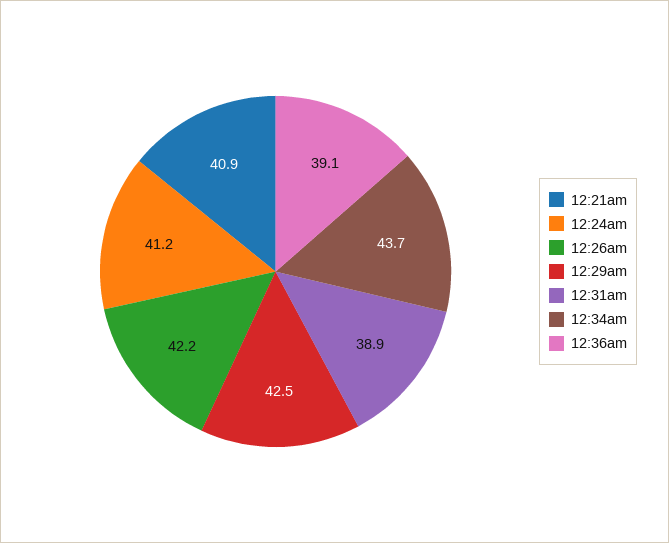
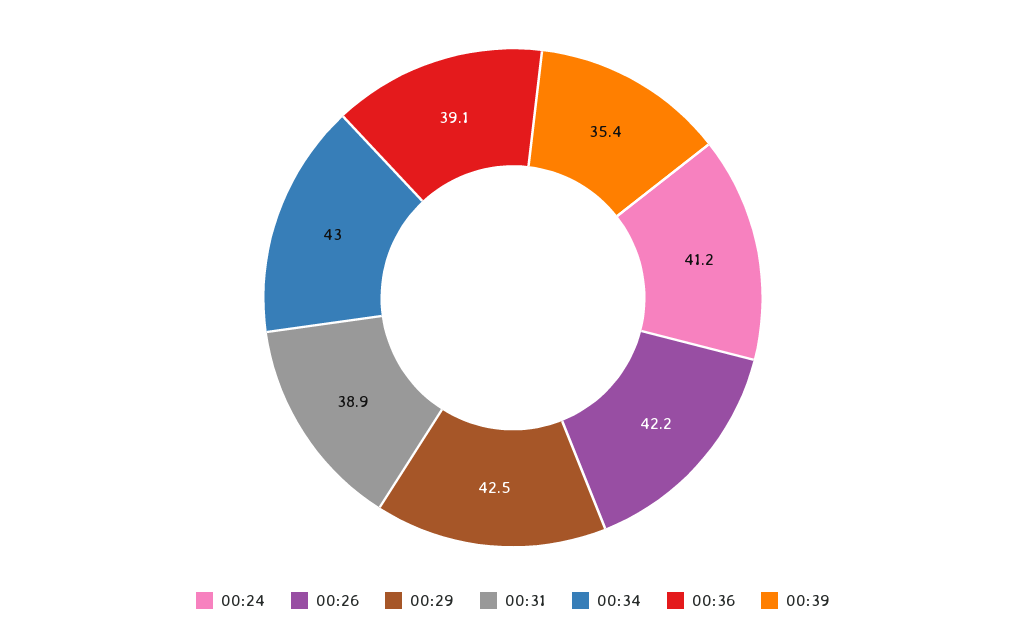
12:21am: 40.9 -> none
12:34am: 43.7 -> 43
00:39: none -> 35.4

